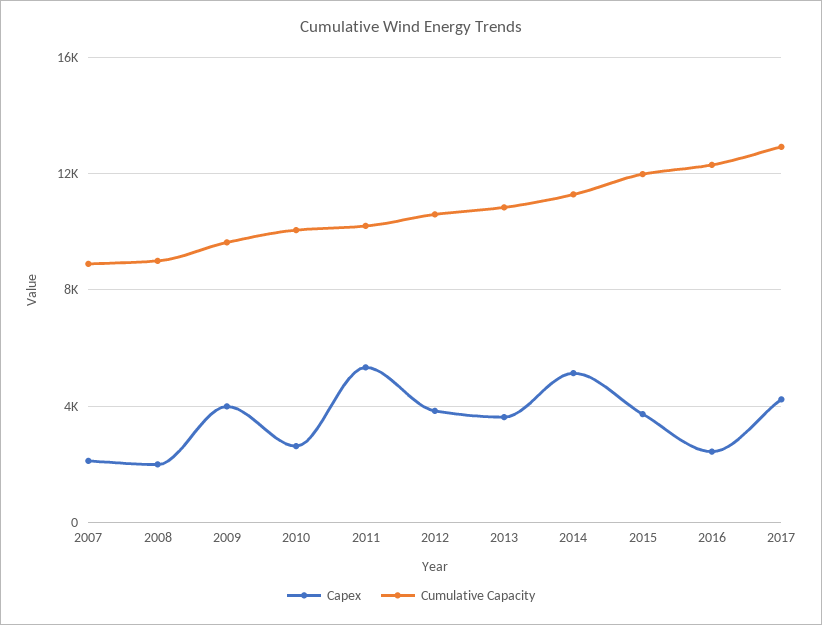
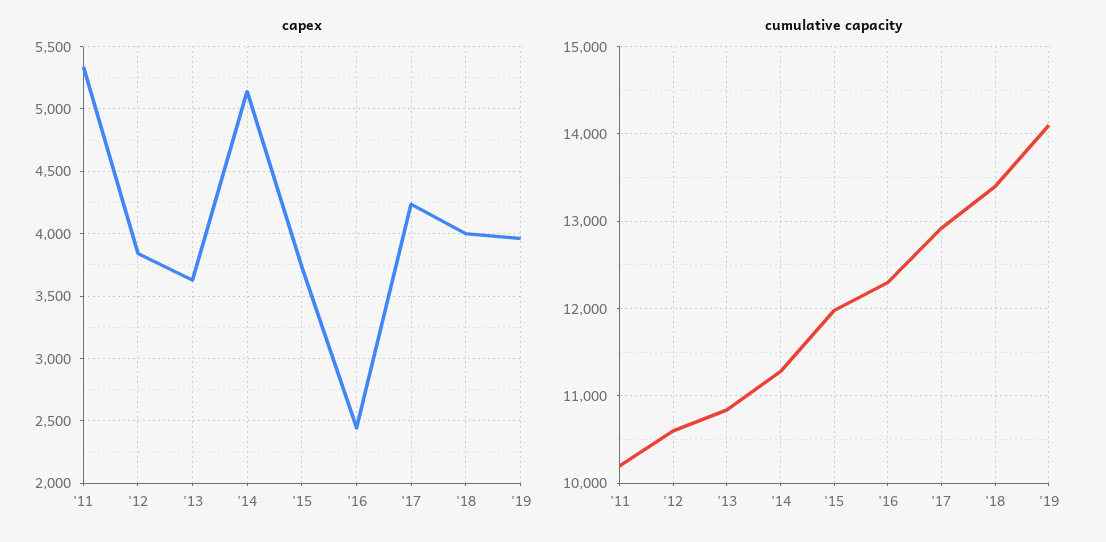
Capex, 2007: 2000 -> none
Cumulative Capacity, 2007: 9000 -> none
Capex, 2008: 2000 -> none
Cumulative Capacity, 2008: 9000 -> none
Capex, 2009: 4000 -> none
Cumulative Capacity, 2009: 9500 -> none
Capex, 2010: 2500 -> none
Cumulative Capacity, 2010: 10000 -> none
Capex, '18: none -> 4000
Capex, '19: none -> 3950
Cumulative Capacity, '18: none -> 13400
Cumulative Capacity, '19: none -> 14100

